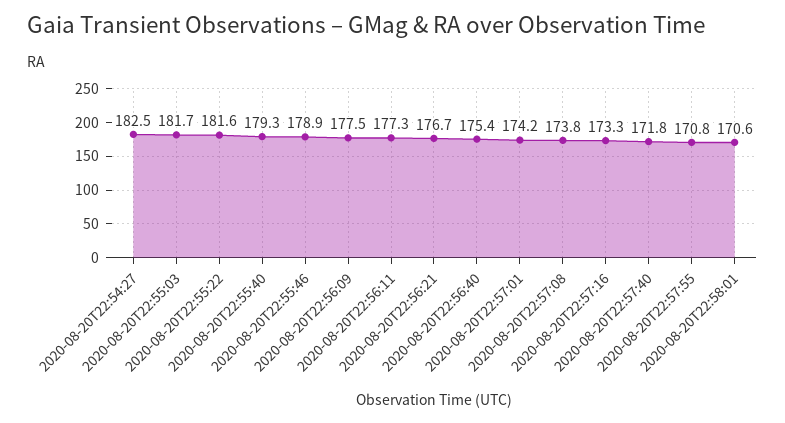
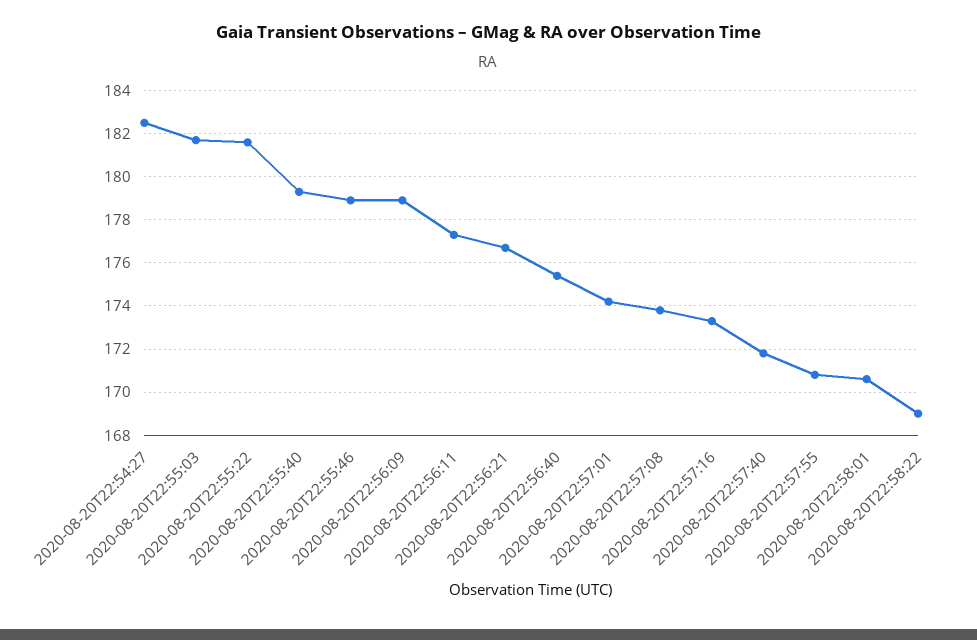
2020-08-20T22:56:09: 177.5 -> 179
2020-08-20T22:58:22: none -> 169

